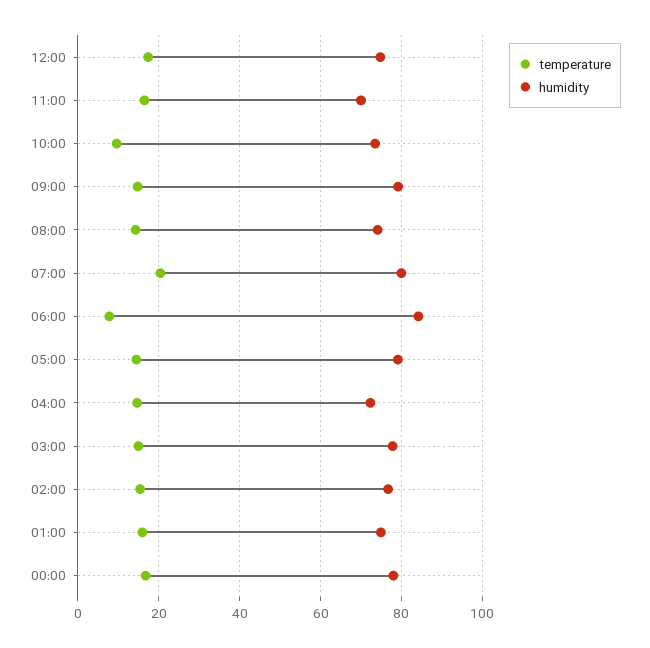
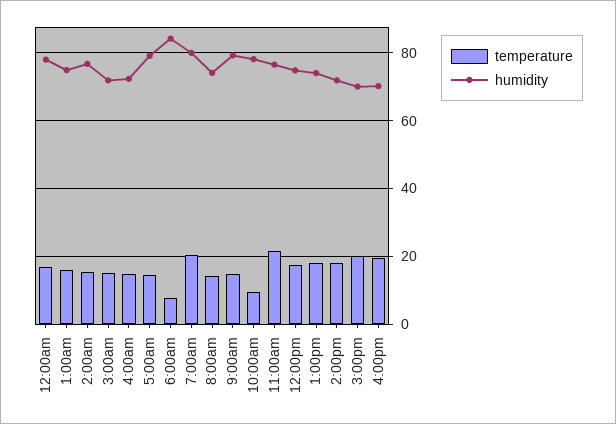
temperature, 11:00: 16 -> 22
humidity, 11:00: 70 -> 76
humidity, 10:00: 74 -> 78
humidity, 03:00: 78 -> 72
temperature, 1:00pm: none -> 18
humidity, 1:00pm: none -> 74
temperature, 2:00pm: none -> 18
humidity, 2:00pm: none -> 72
temperature, 3:00pm: none -> 20
humidity, 3:00pm: none -> 70
temperature, 4:00pm: none -> 20
humidity, 4:00pm: none -> 70

